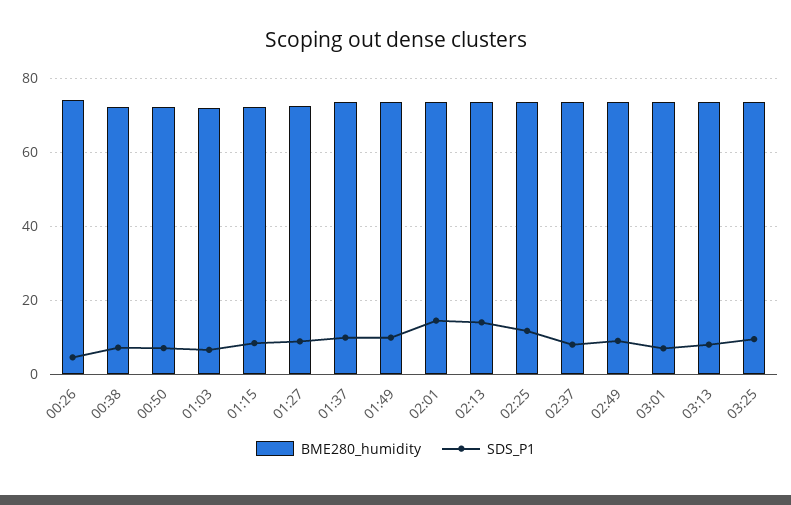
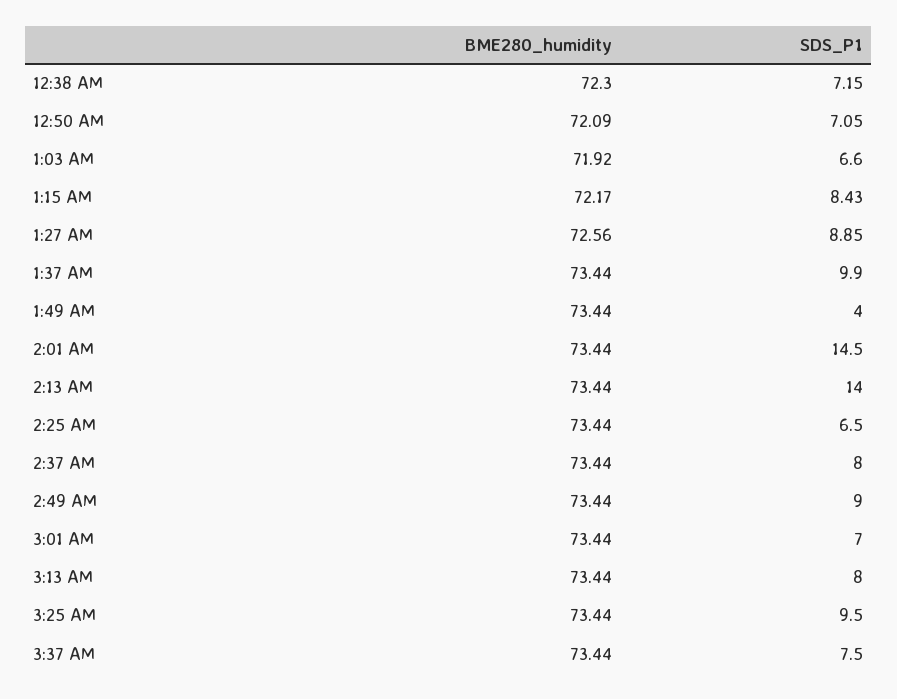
BME280_humidity, 00:26: 74 -> none
SDS_P1, 00:26: 4 -> none
SDS_P1, 01:49: 10 -> 4
SDS_P1, 02:25: 12 -> 6.5
BME280_humidity, 3:37 AM: none -> 73.44
SDS_P1, 3:37 AM: none -> 7.5

